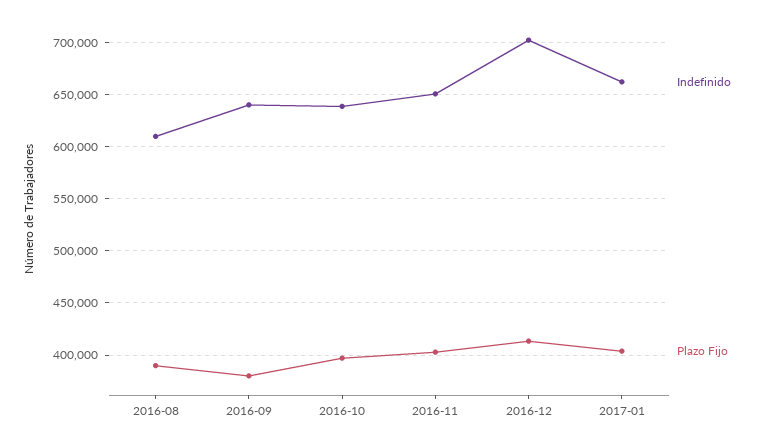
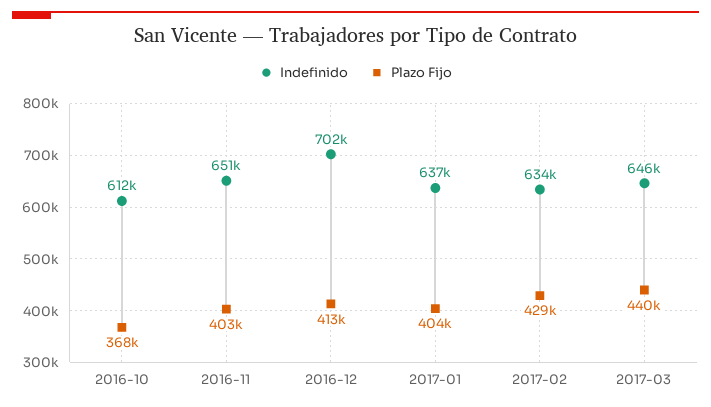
Indefinido, 2016-08: 610000 -> none
Plazo Fijo, 2016-08: 390000 -> none
Indefinido, 2016-09: 640000 -> none
Plazo Fijo, 2016-09: 380000 -> none
Indefinido, 2016-10: 640000 -> 612000
Plazo Fijo, 2016-10: 400000 -> 368000
Indefinido, 2017-01: 660000 -> 637000
Indefinido, 2017-02: none -> 634000
Plazo Fijo, 2017-02: none -> 429000
Indefinido, 2017-03: none -> 646000
Plazo Fijo, 2017-03: none -> 440000

